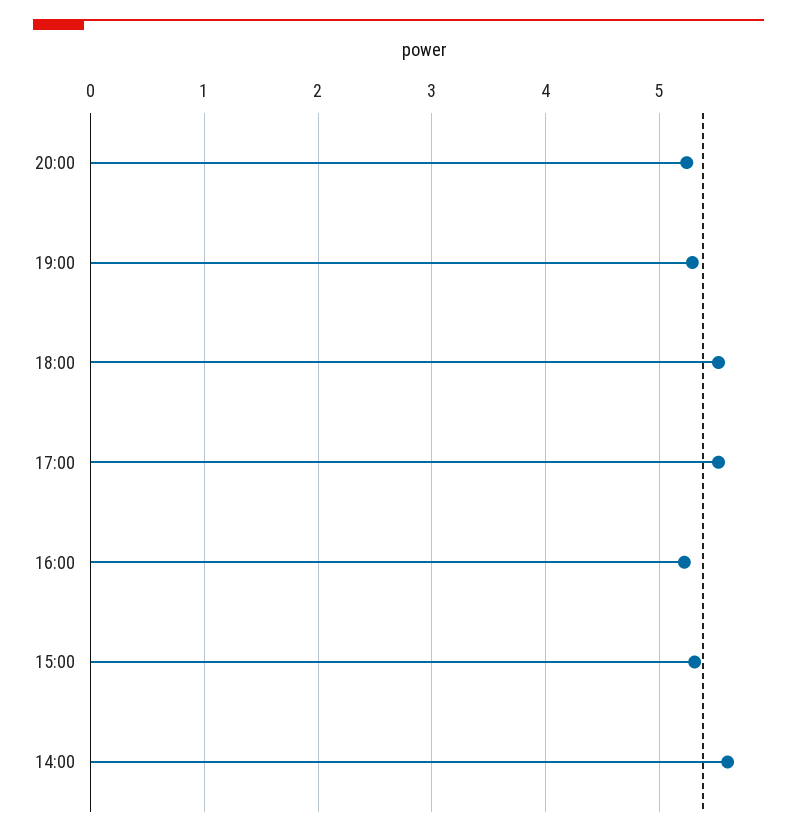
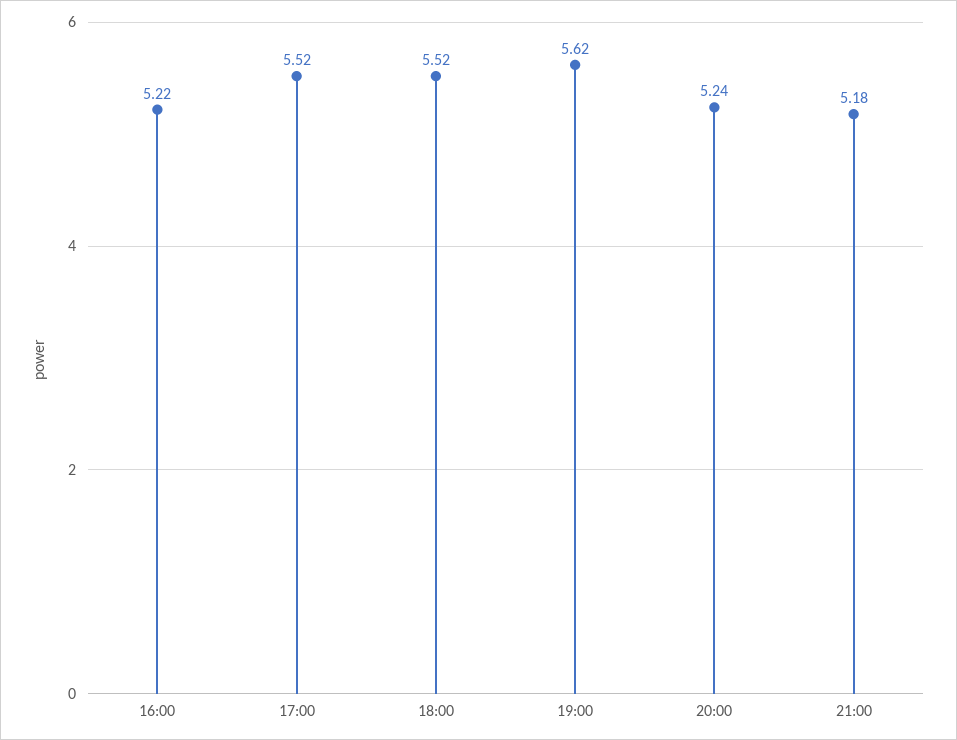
19:00: 5.3 -> 5.62
15:00: 5.3 -> none
14:00: 5.6 -> none
21:00: none -> 5.18

